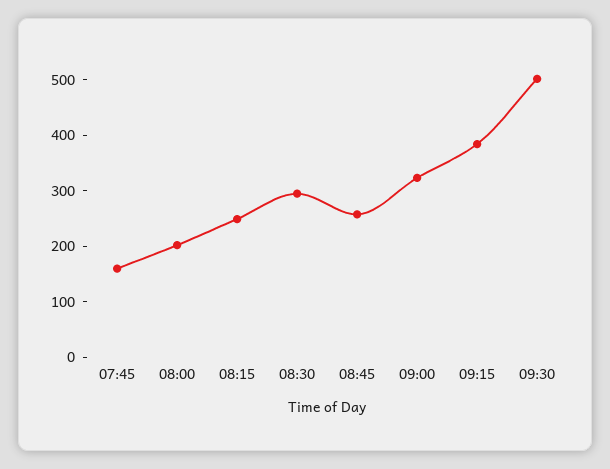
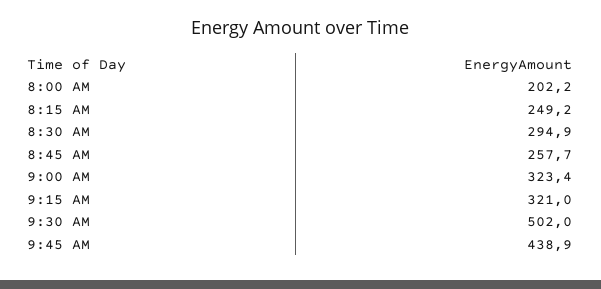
07:45: 160 -> none
09:15: 380 -> 321
9:45 AM: none -> 438.9

